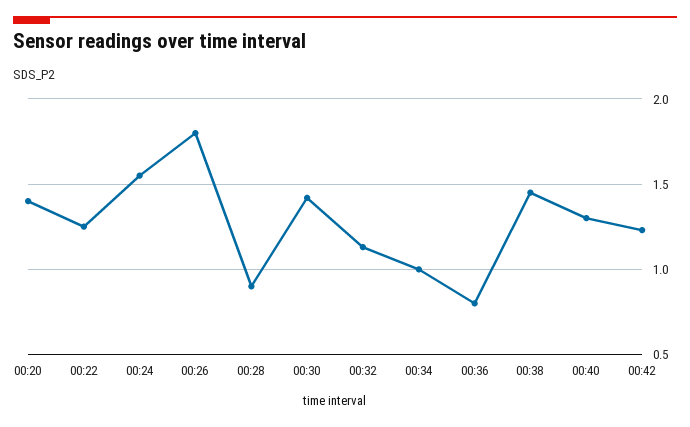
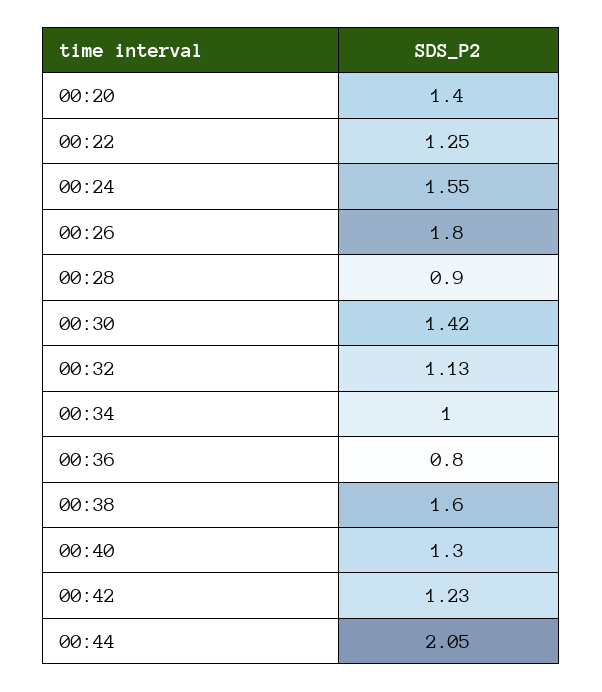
00:38: 1.45 -> 1.6
00:44: none -> 2.05

